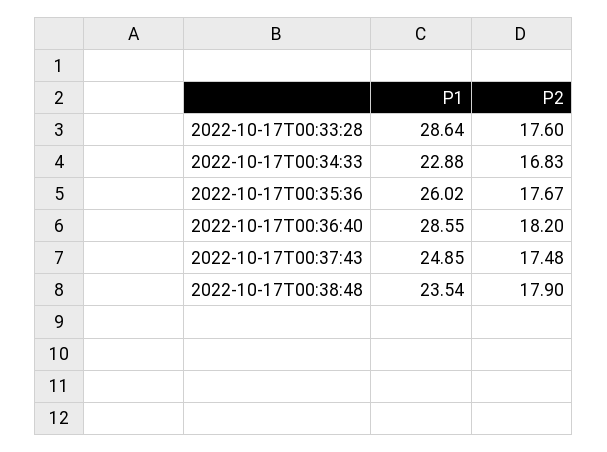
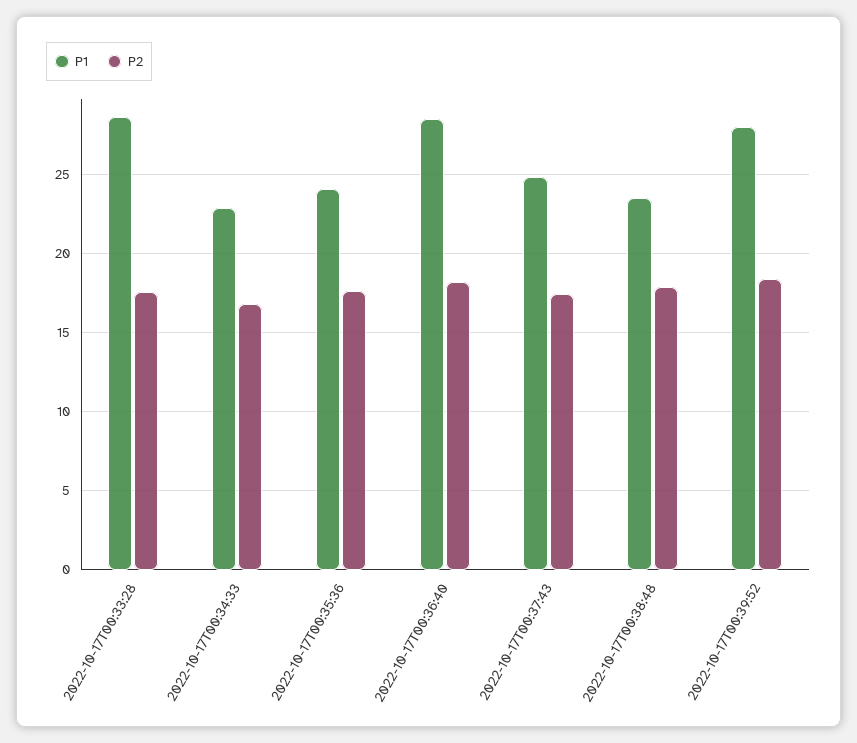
P1, 2022-10-17T00:35:36: 26.02 -> 24
P1, 2022-10-17T00:39:52: none -> 28
P2, 2022-10-17T00:39:52: none -> 18.5

